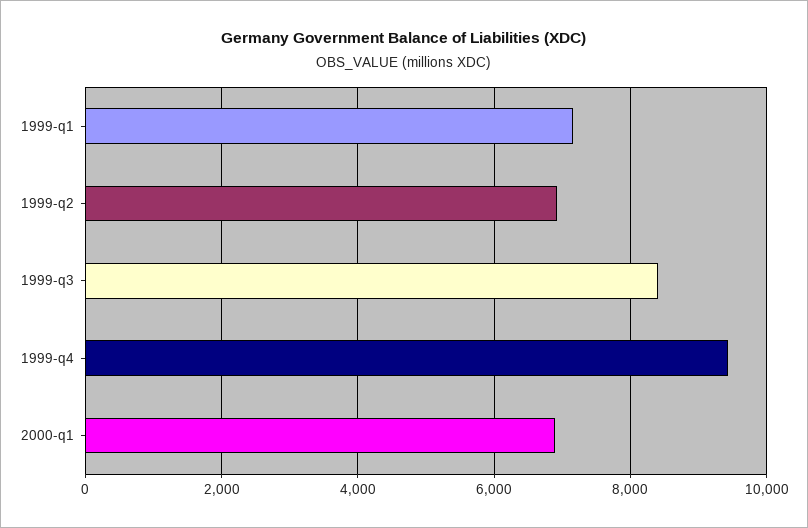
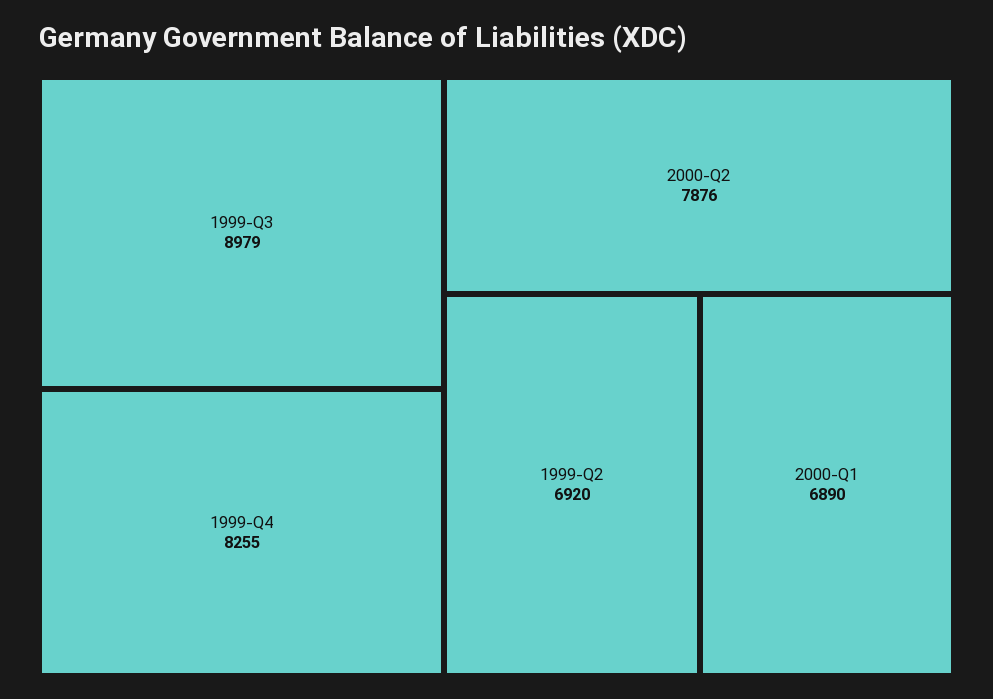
1999-q1: 7200 -> none
1999-q3: 8400 -> 8979
1999-q4: 9400 -> 8255
2000-Q2: none -> 7876

